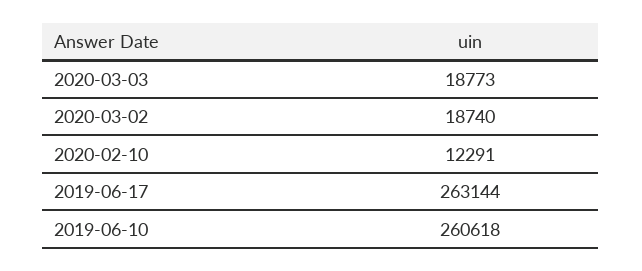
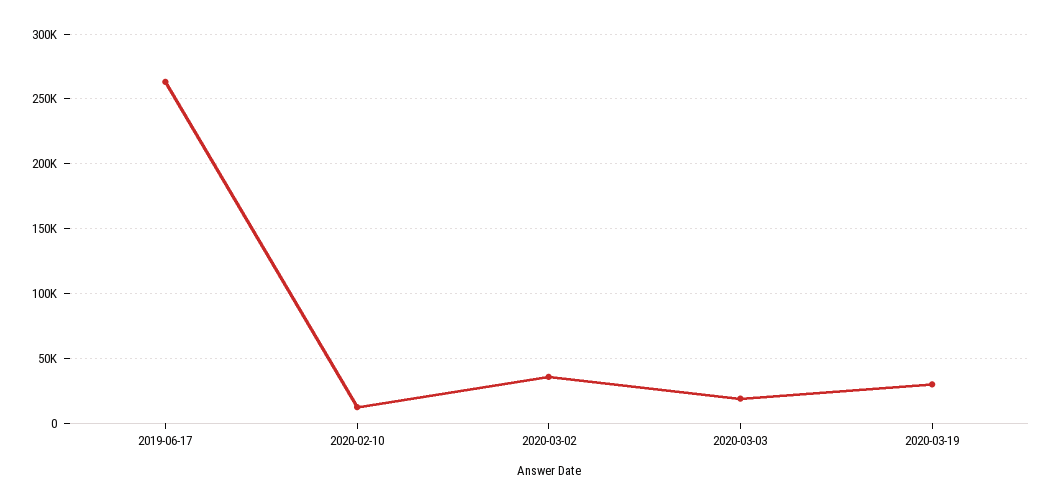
2020-03-02: 18740 -> 35000
2019-06-10: 260618 -> none
2020-03-19: none -> 30000

